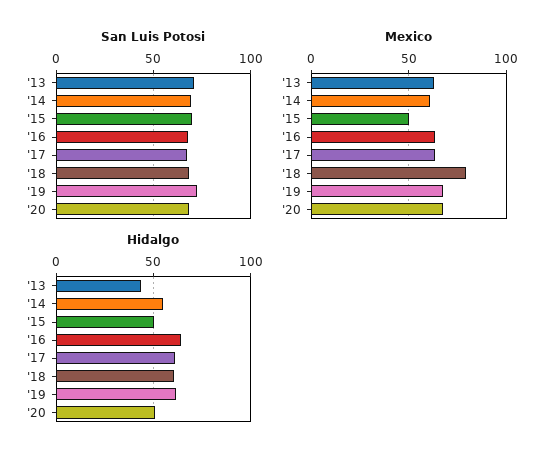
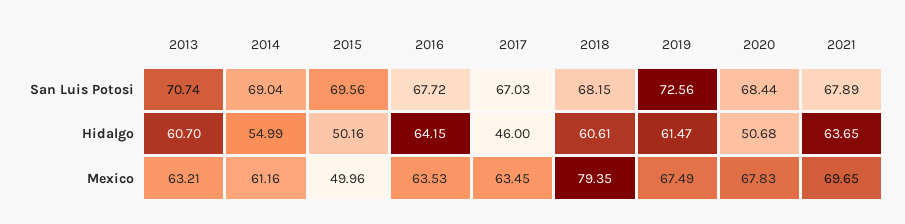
Hidalgo, '13: 45 -> 60.7
Hidalgo, '17: 60 -> 46
San Luis Potosi, 2021: none -> 67.89
Hidalgo, 2021: none -> 63.65
Mexico, 2021: none -> 69.65

